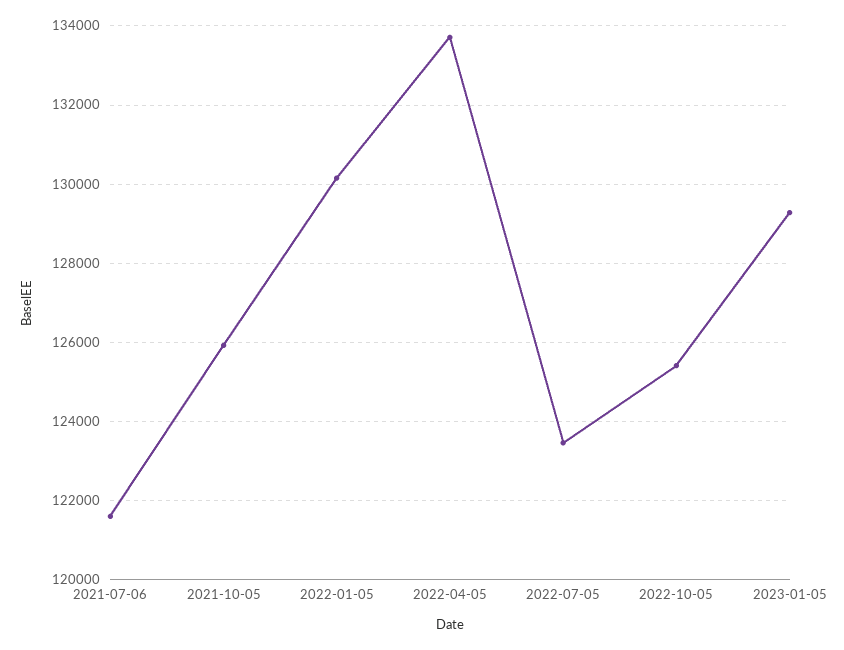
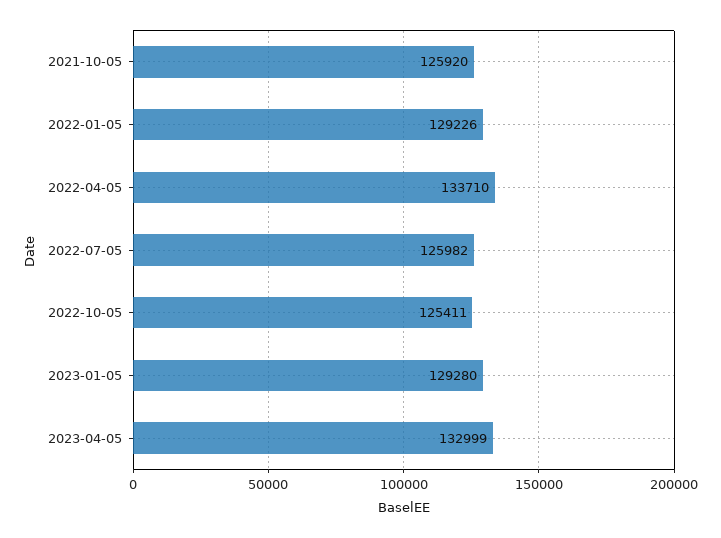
2021-07-06: 121600 -> none
2022-01-05: 130200 -> 129226
2022-07-05: 123400 -> 125982
2023-04-05: none -> 132999

